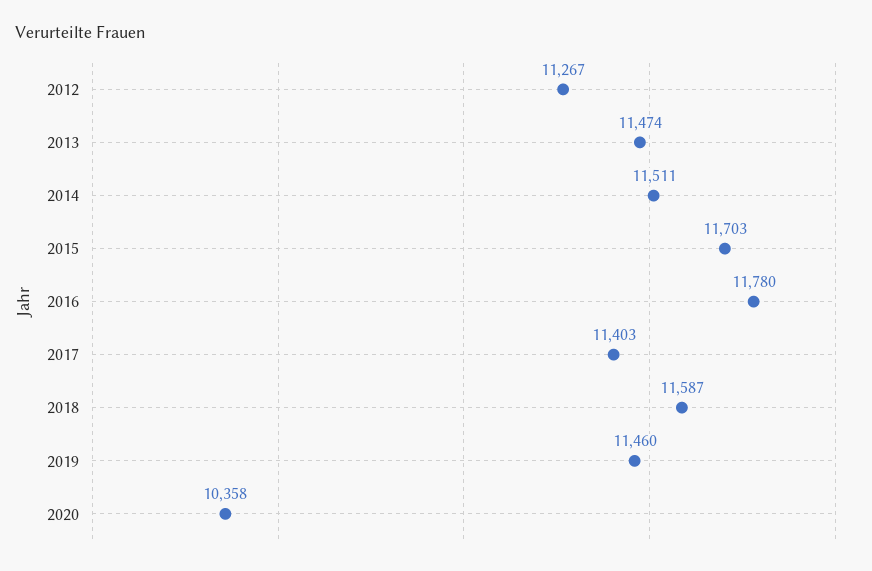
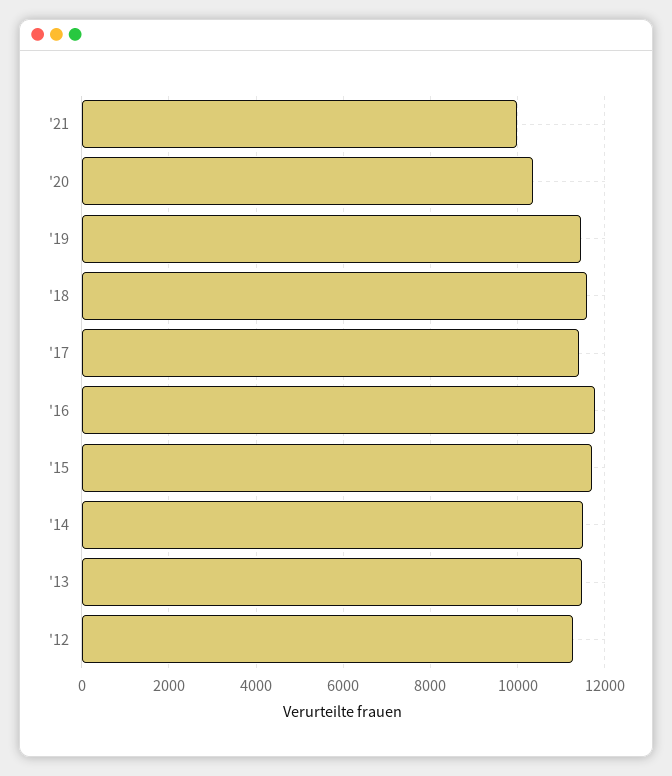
'21: none -> 10000

